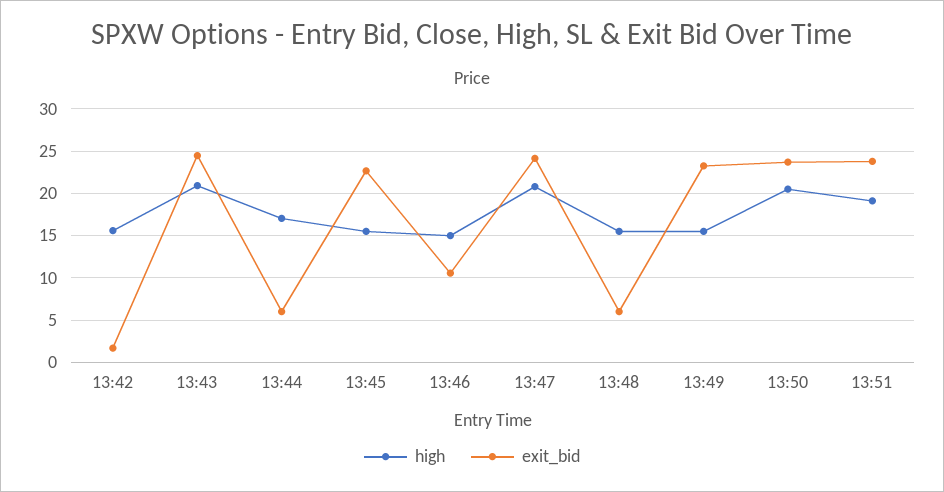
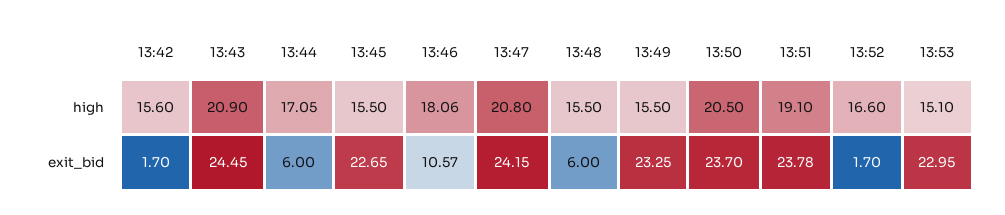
high, 13:46: 15 -> 18.06
high, 13:52: none -> 16.6
high, 13:53: none -> 15.1
exit_bid, 13:52: none -> 1.7
exit_bid, 13:53: none -> 22.95

